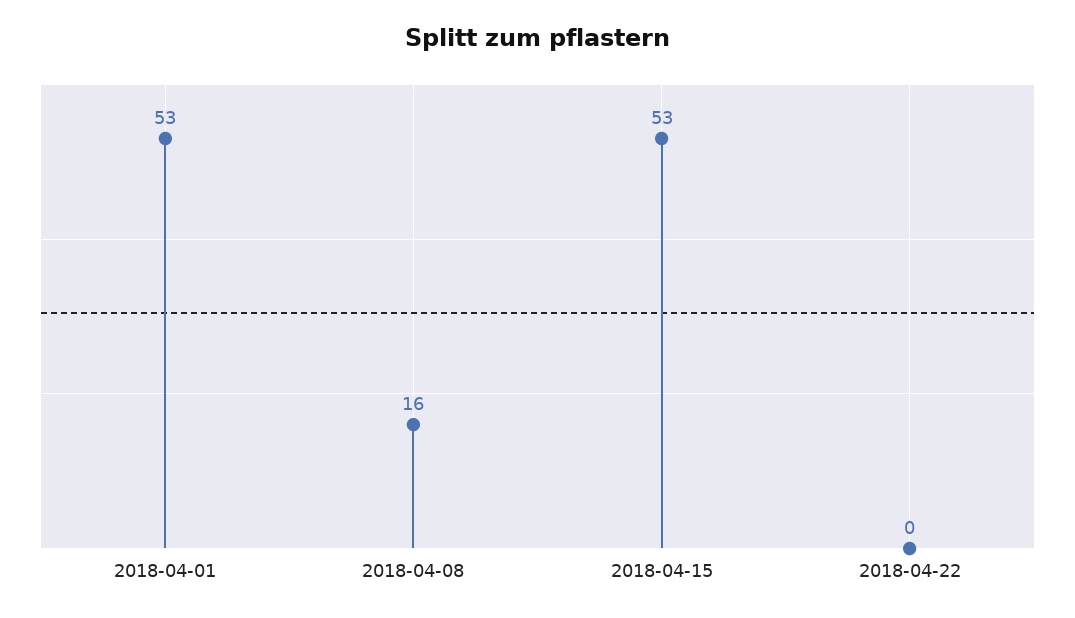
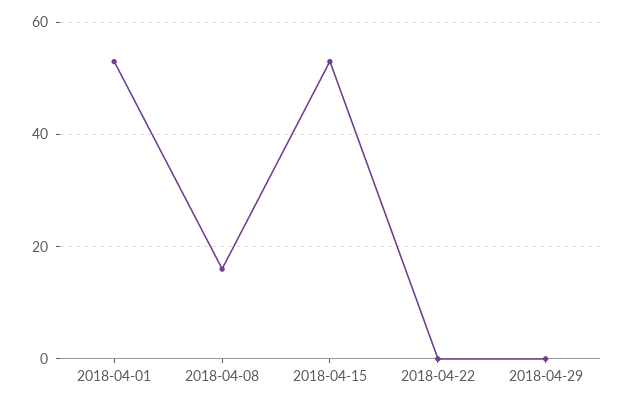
2018-04-29: none -> 0

